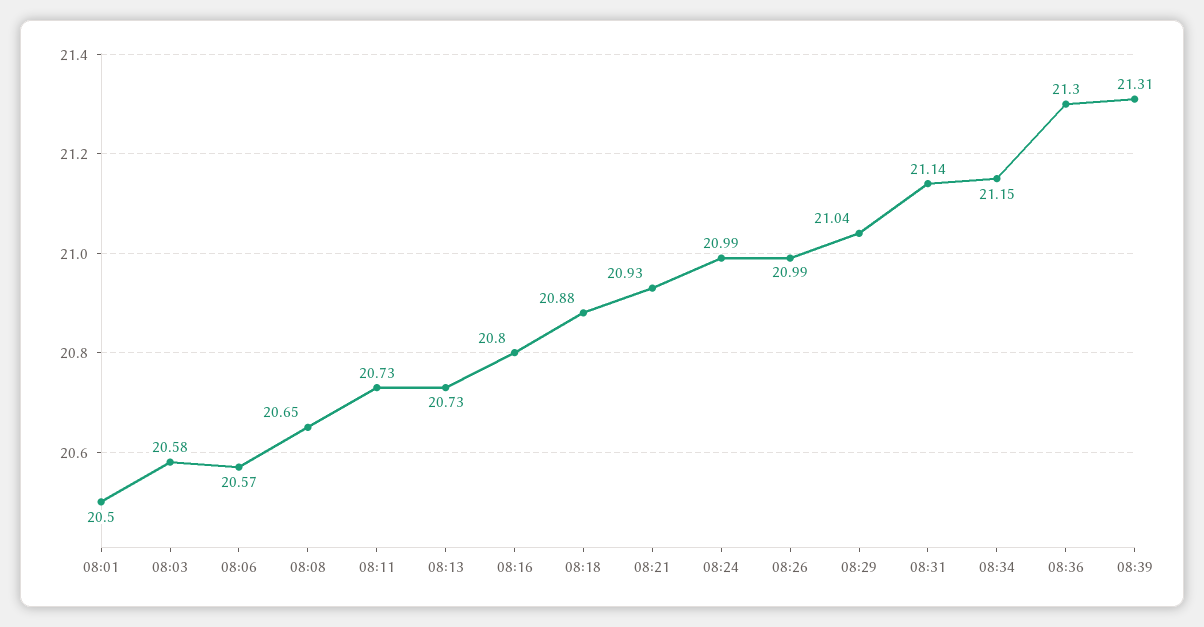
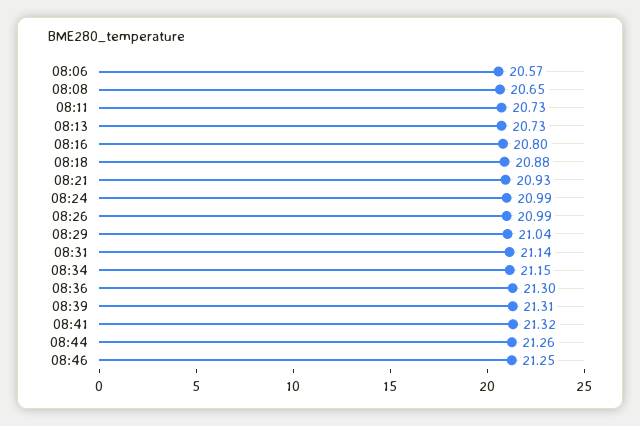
08:01: 20.5 -> none
08:03: 20.58 -> none
08:41: none -> 21.32
08:44: none -> 21.26
08:46: none -> 21.25

